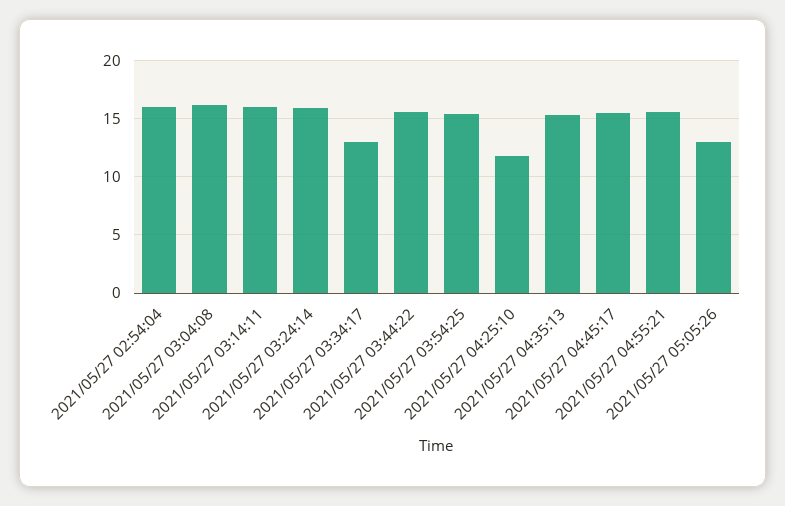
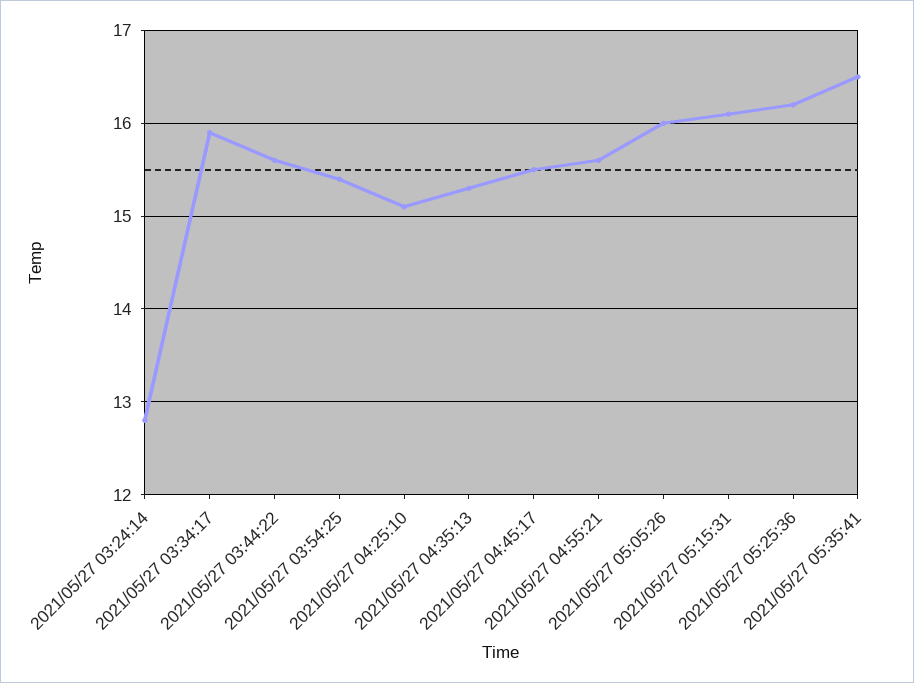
2021/05/27 02:54:04: 16 -> none
2021/05/27 03:04:08: 16 -> none
2021/05/27 03:14:11: 16 -> none
2021/05/27 03:24:14: 16 -> 12.8
2021/05/27 03:34:17: 13 -> 15.9
2021/05/27 04:25:10: 12 -> 15.1
2021/05/27 05:05:26: 13 -> 16
2021/05/27 05:15:31: none -> 16.1
2021/05/27 05:25:36: none -> 16.2
2021/05/27 05:35:41: none -> 16.5

